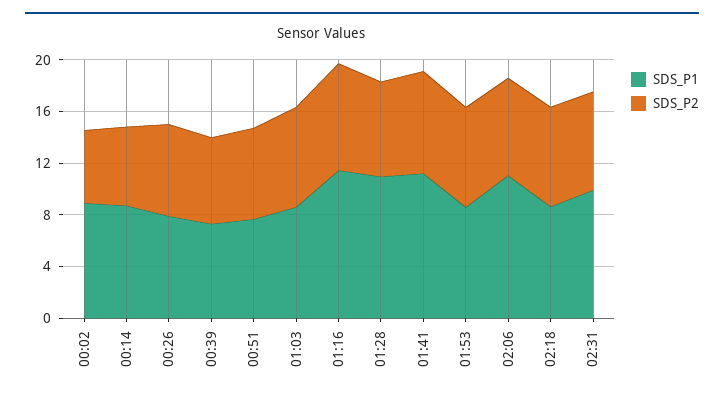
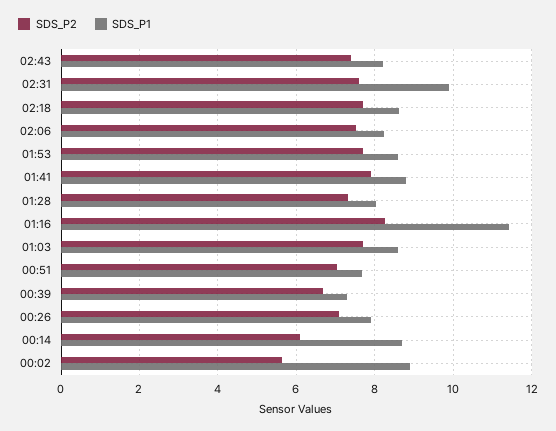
SDS_P1, 01:28: 11 -> 8
SDS_P1, 01:41: 11 -> 8.8
SDS_P1, 02:06: 11 -> 8.2
SDS_P2, 02:43: none -> 7.4
SDS_P1, 02:43: none -> 8.2

